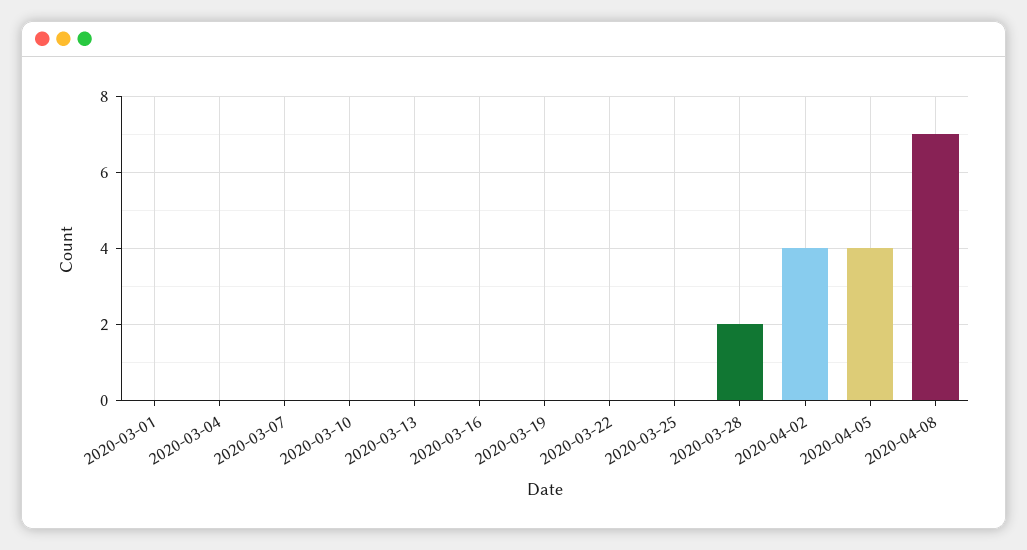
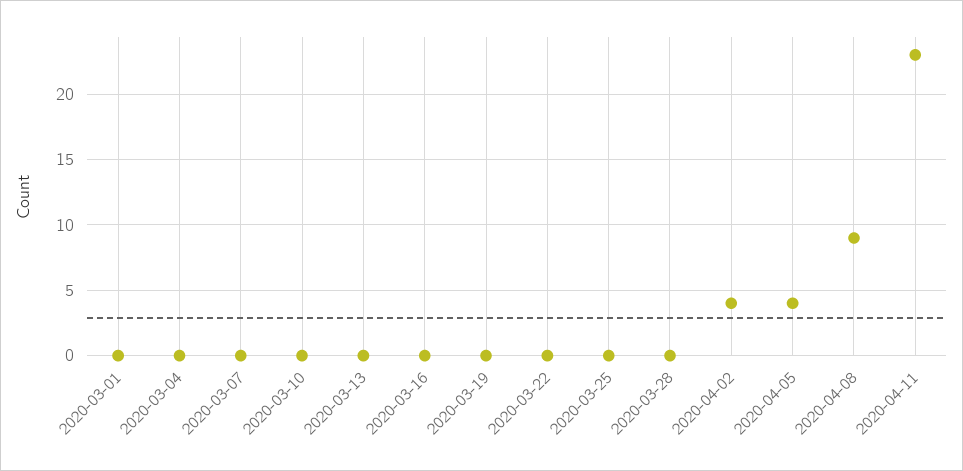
2020-03-28: 2 -> 0
2020-04-08: 7 -> 9
2020-04-11: none -> 23

